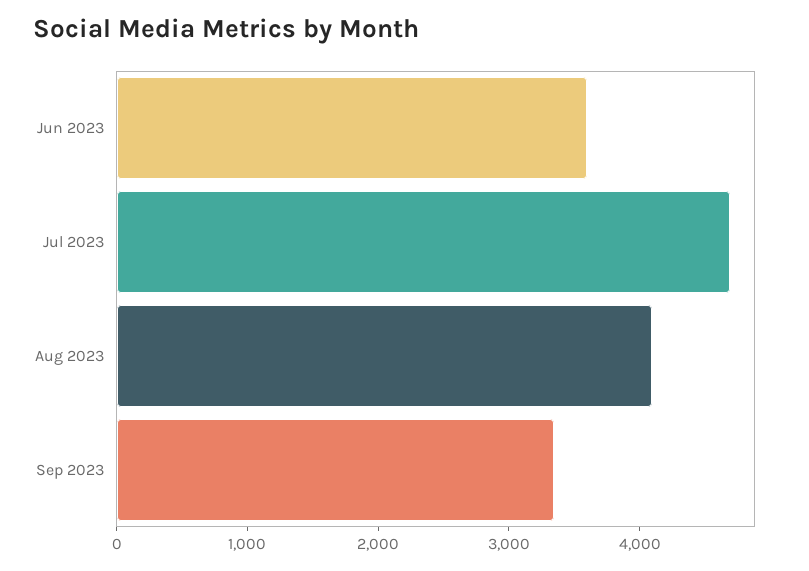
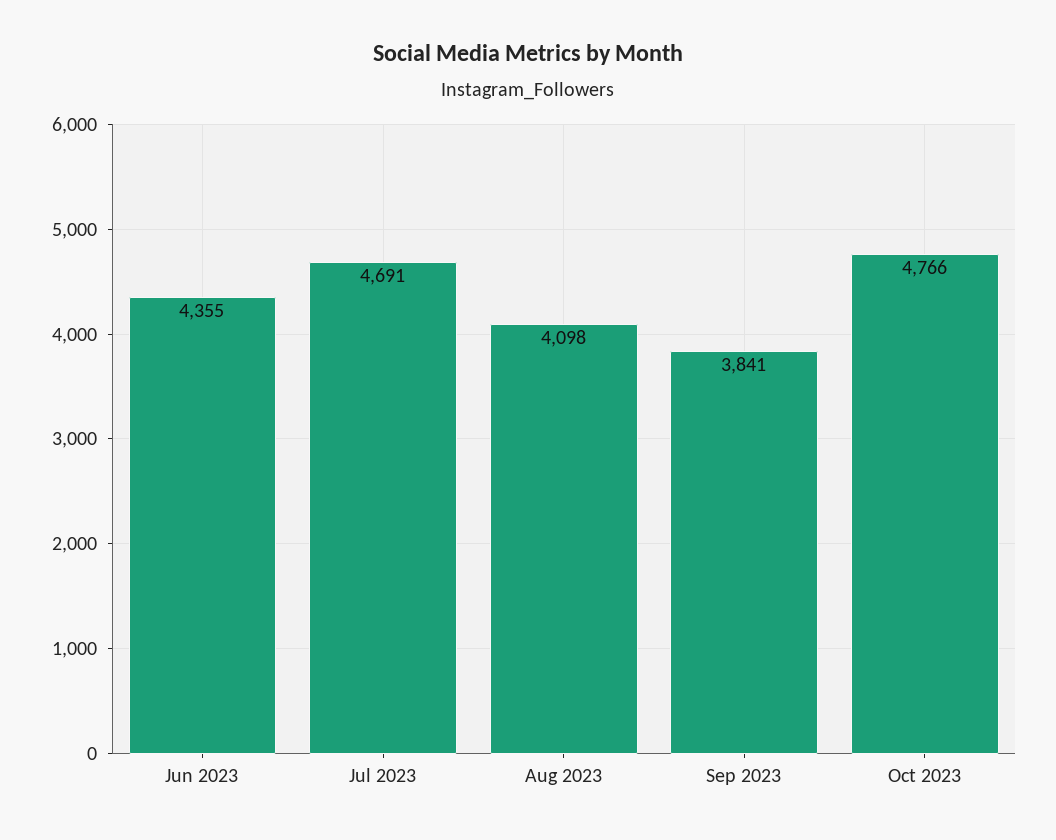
Jun 2023: 3600 -> 4355
Sep 2023: 3400 -> 3841
Oct 2023: none -> 4766

